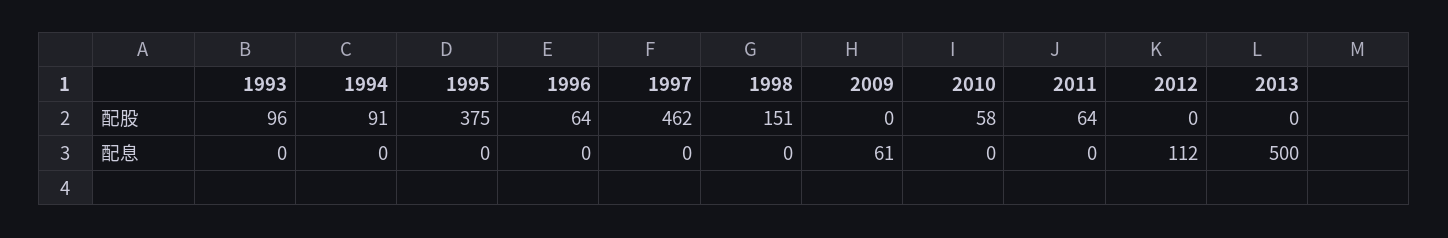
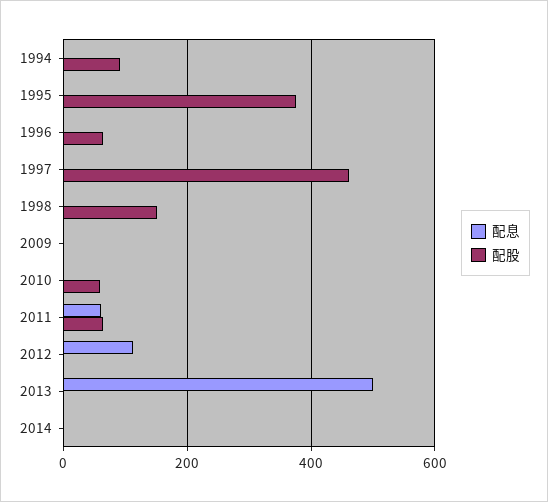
配股, 1993: 96 -> none
配息, 1993: 0 -> none
配息, 2009: 61 -> 0
配息, 2011: 0 -> 60
配息, 2014: none -> 0
配股, 2014: none -> 0

